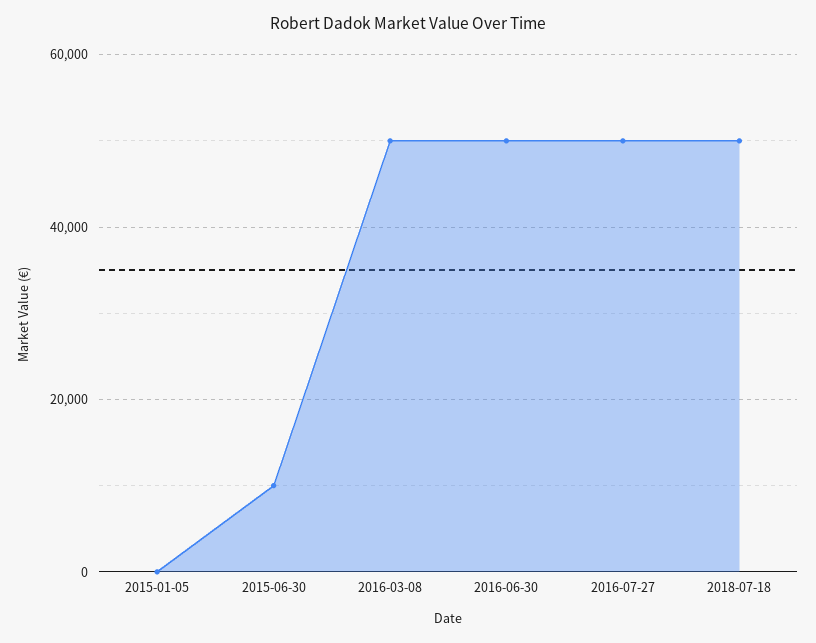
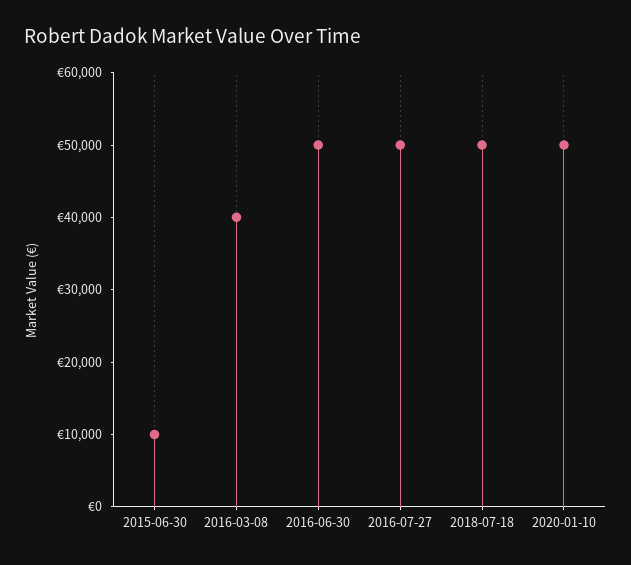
2015-01-05: 0 -> none
2016-03-08: 50000 -> 40000
2020-01-10: none -> 50000

